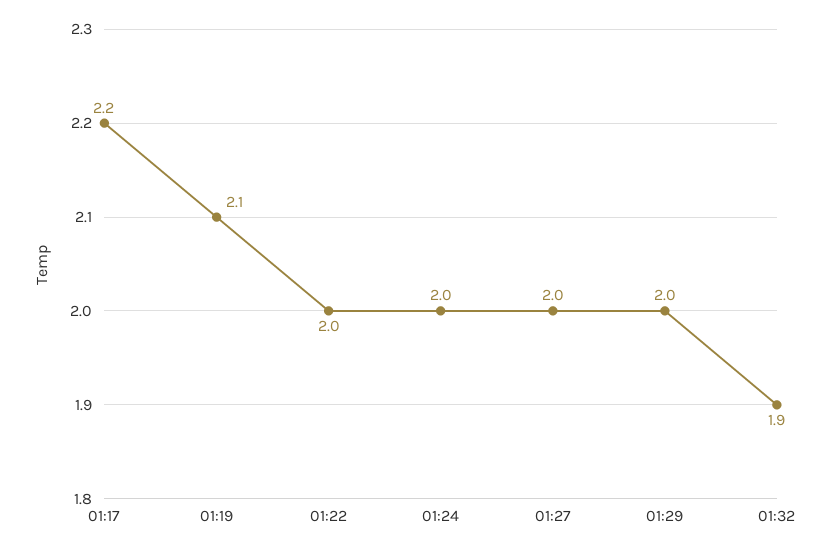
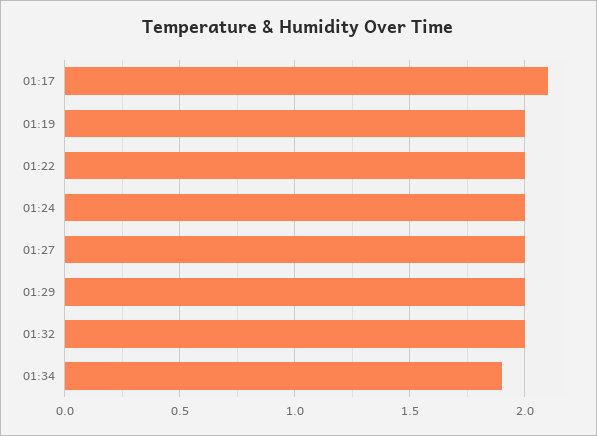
01:17: 2.2 -> 2.1
01:19: 2.1 -> 2
01:32: 1.9 -> 2
01:34: none -> 1.9

